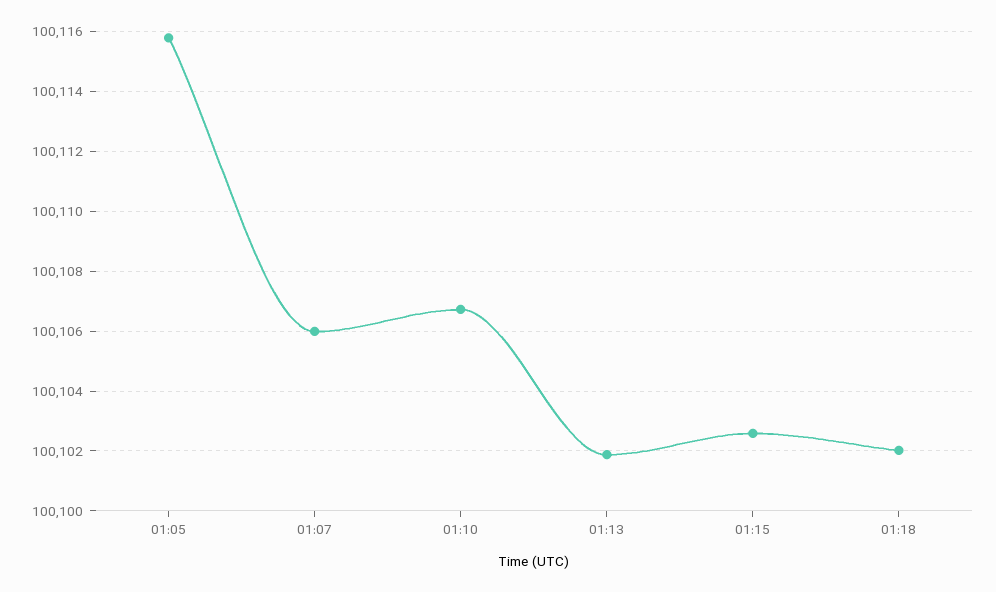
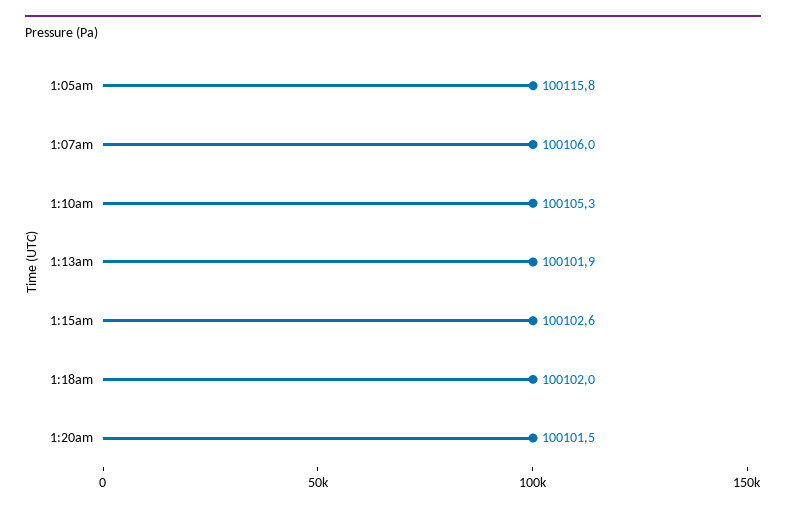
01:10: 100106.75 -> 100105.3
1:20am: none -> 100101.5

